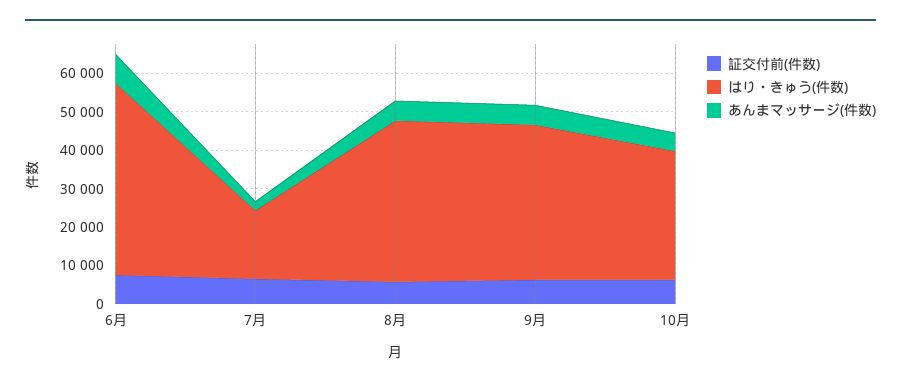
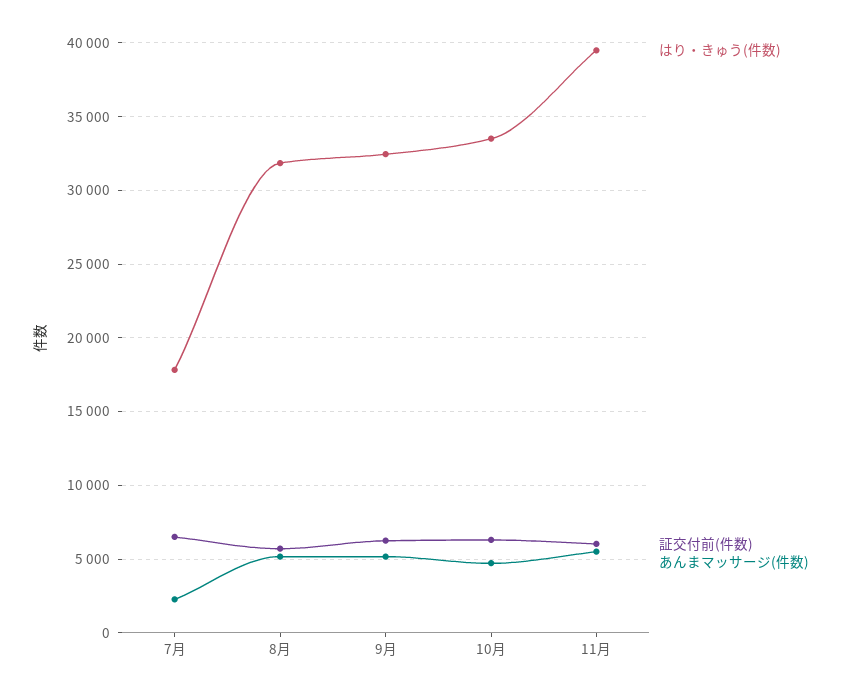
証交付前(件数), 6月: 7500 -> none
はり・きゅう(件数), 6月: 50000 -> none
あんまマッサージ(件数), 6月: 7500 -> none
はり・きゅう(件数), 8月: 42500 -> 32000
はり・きゅう(件数), 9月: 40000 -> 32500
はり・きゅう(件数), 11月: none -> 39500
証交付前(件数), 11月: none -> 6000
あんまマッサージ(件数), 11月: none -> 5500

